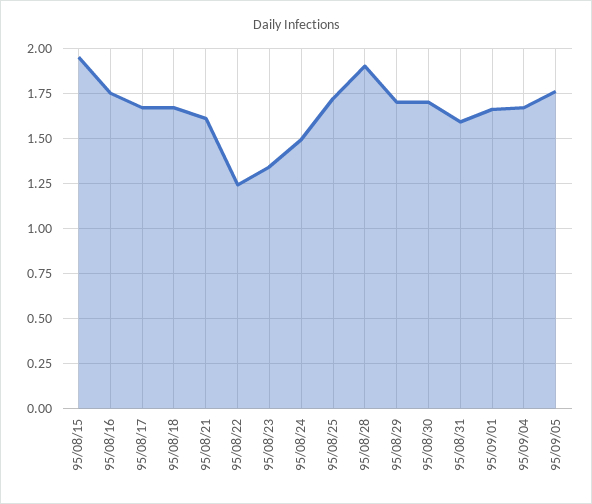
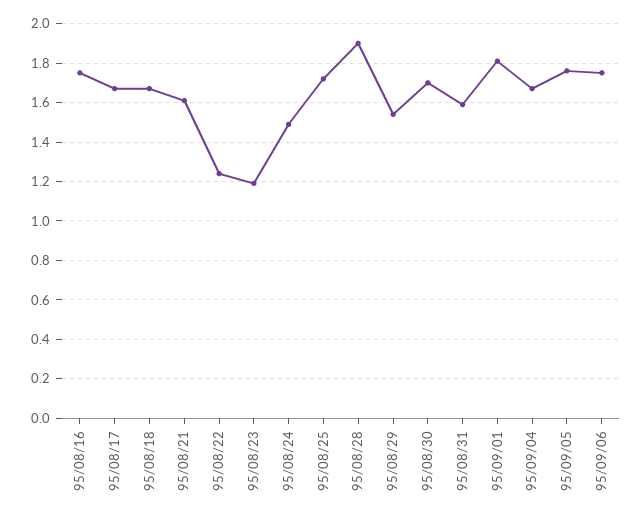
95/08/15: 1.95 -> none
95/08/23: 1.35 -> 1.2
95/08/29: 1.7 -> 1.55
95/09/01: 1.65 -> 1.8
95/09/06: none -> 1.75

